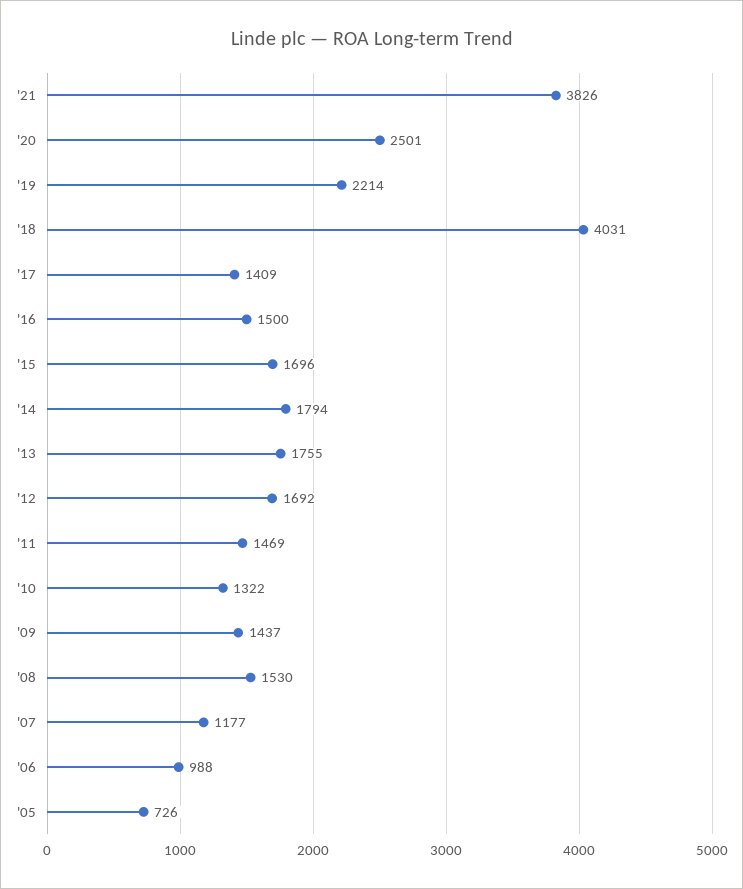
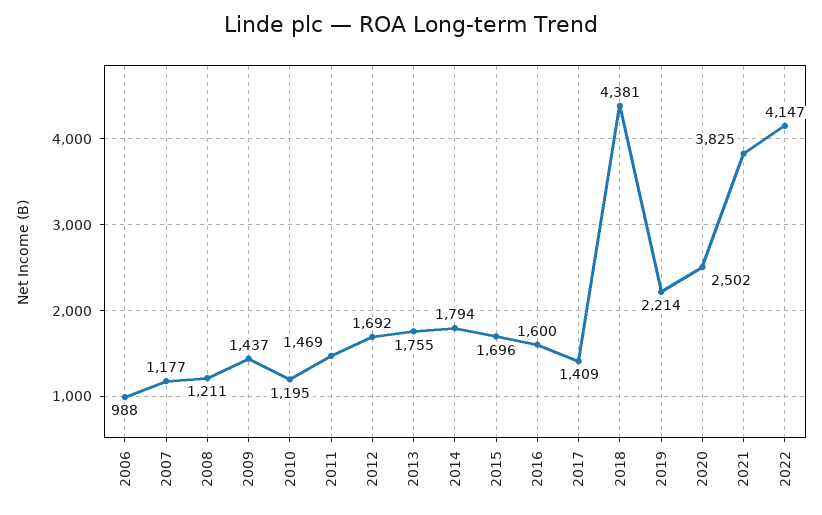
'21: 3826 -> 3825
'20: 2501 -> 2502
'18: 4031 -> 4381
'16: 1500 -> 1600
'10: 1322 -> 1195
'08: 1530 -> 1211
'05: 726 -> none
2022: none -> 4147

